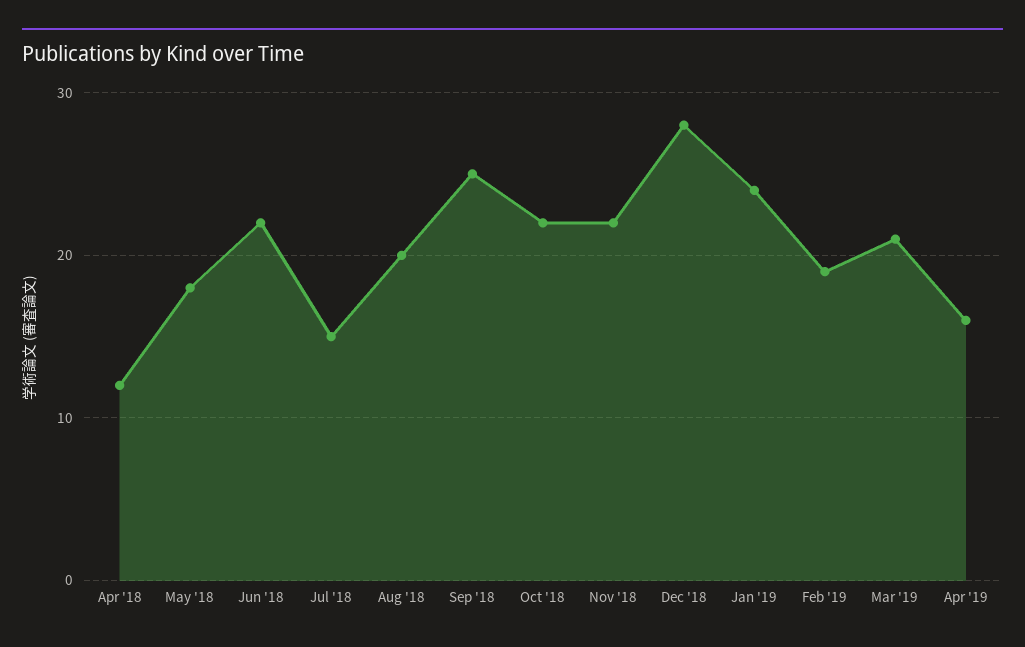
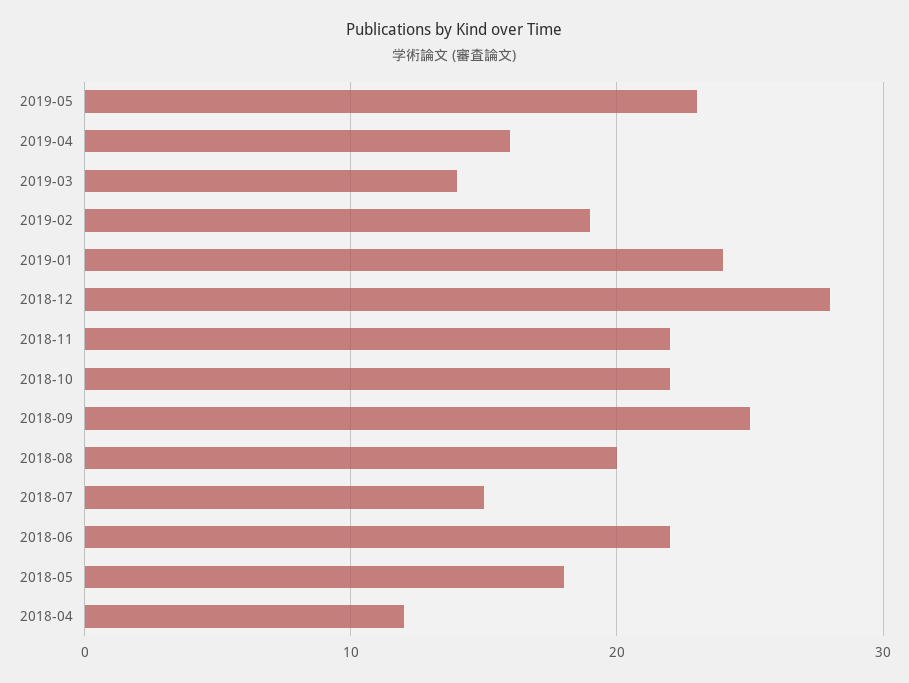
Mar '19: 21 -> 14
2019-05: none -> 23

